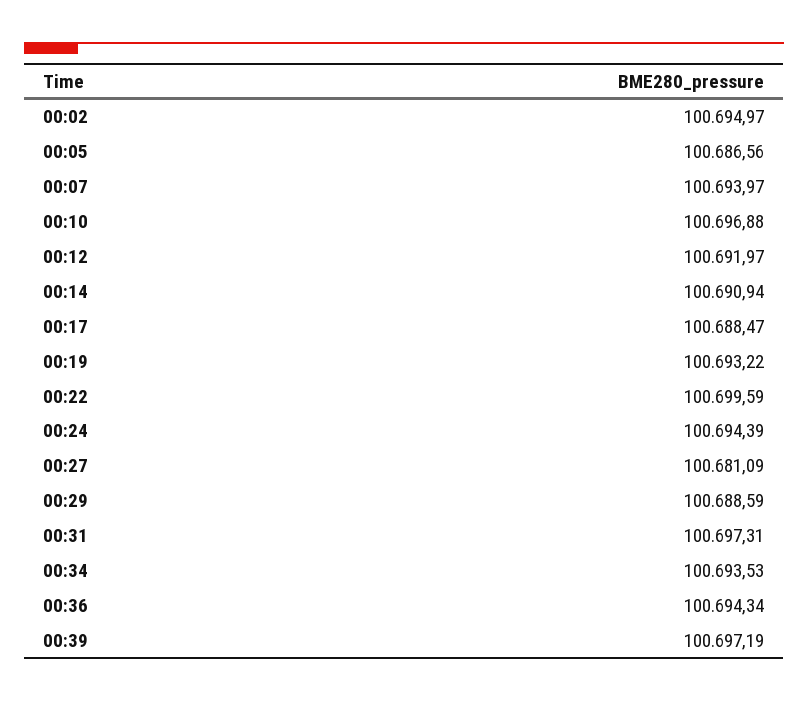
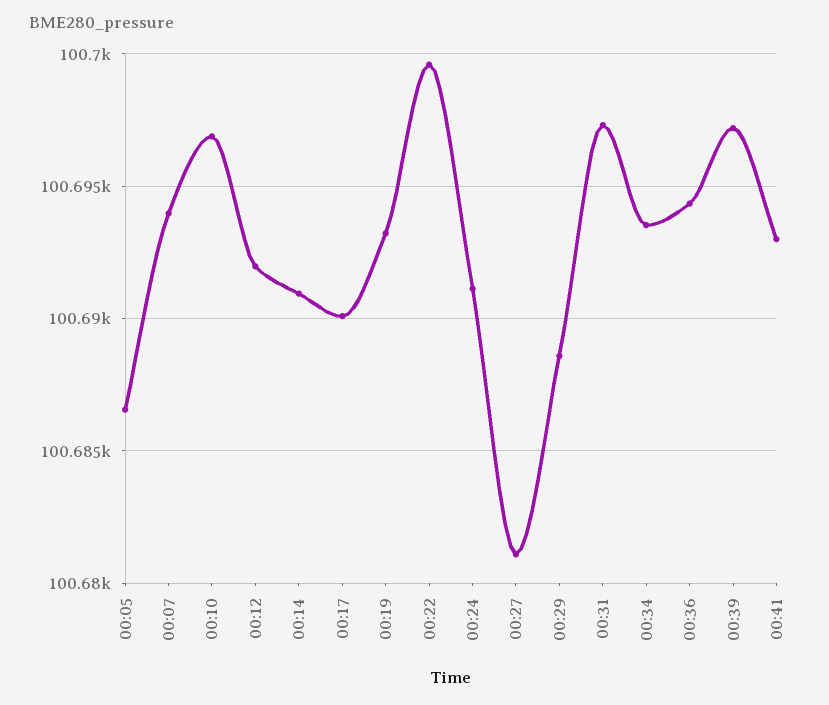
00:02: 100694.97 -> none
00:17: 100688.47 -> 100690
00:24: 100694.39 -> 100691
00:41: none -> 100693

